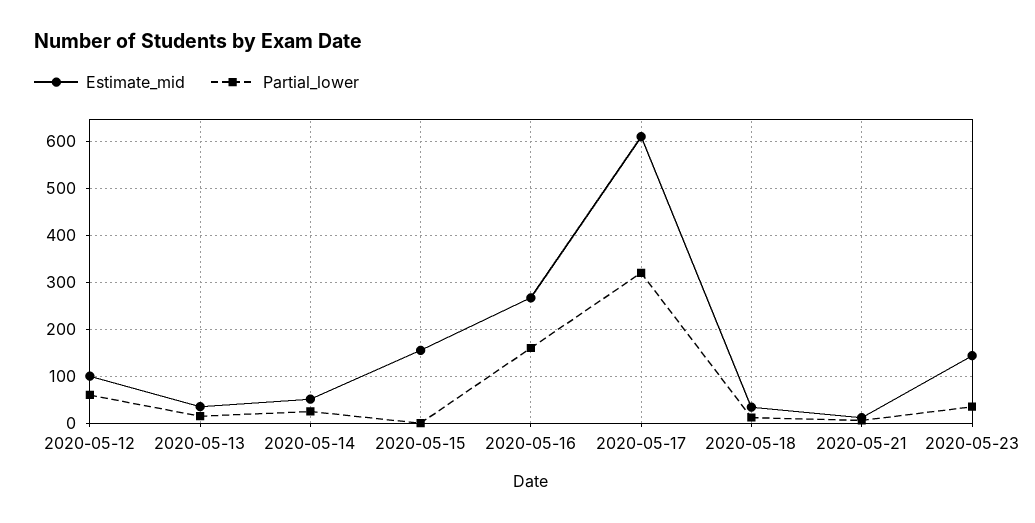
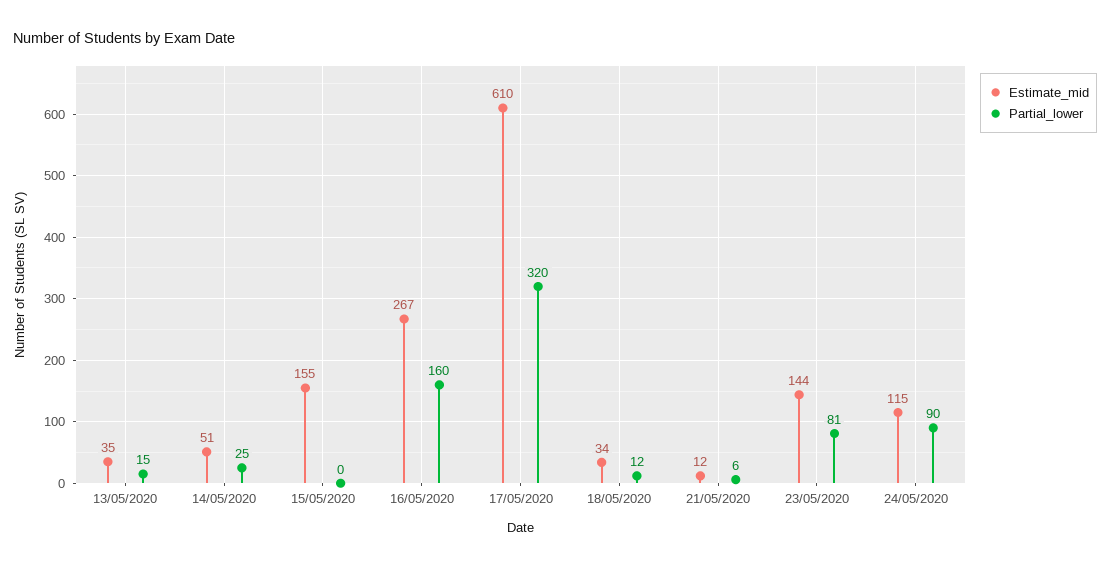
Estimate_mid, 2020-05-12: 100 -> none
Partial_lower, 2020-05-12: 60 -> none
Partial_lower, 2020-05-23: 40 -> 81
Estimate_mid, 24/05/2020: none -> 115
Partial_lower, 24/05/2020: none -> 90

